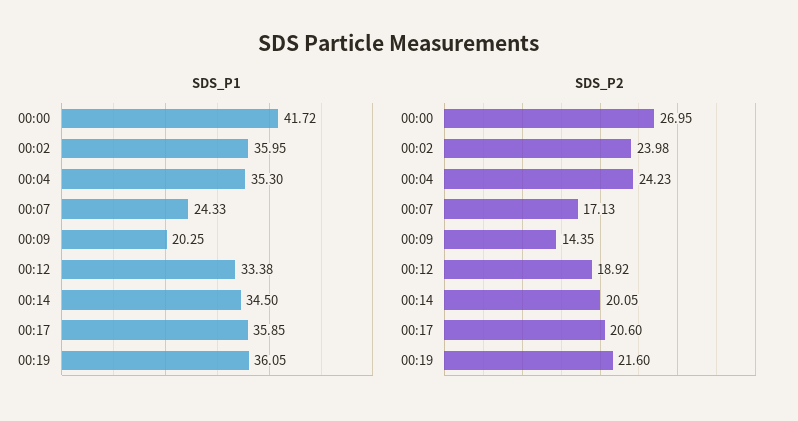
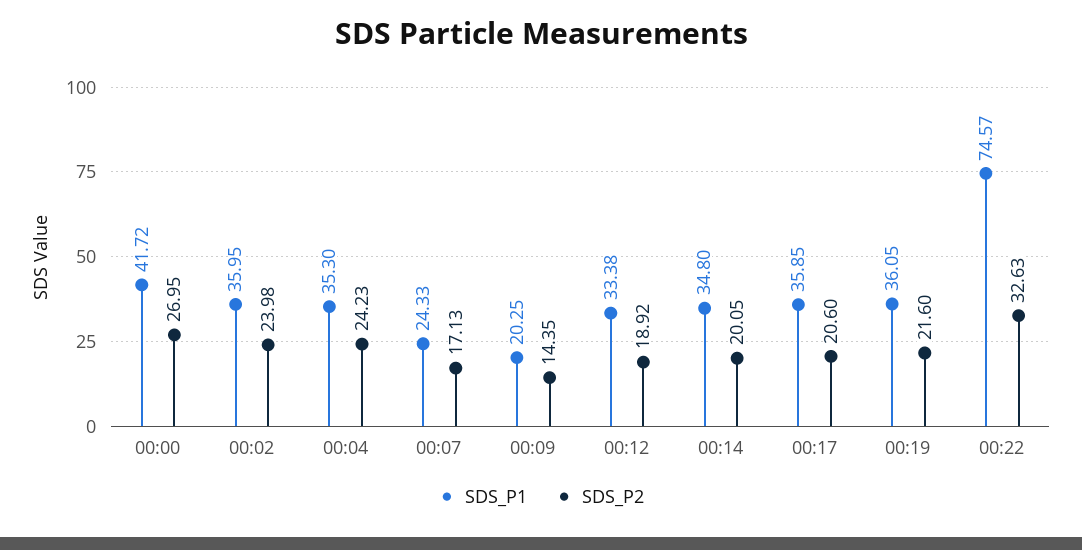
SDS_P1, 00:14: 34.5 -> 34.8
SDS_P1, 00:22: none -> 74.57
SDS_P2, 00:22: none -> 32.63

